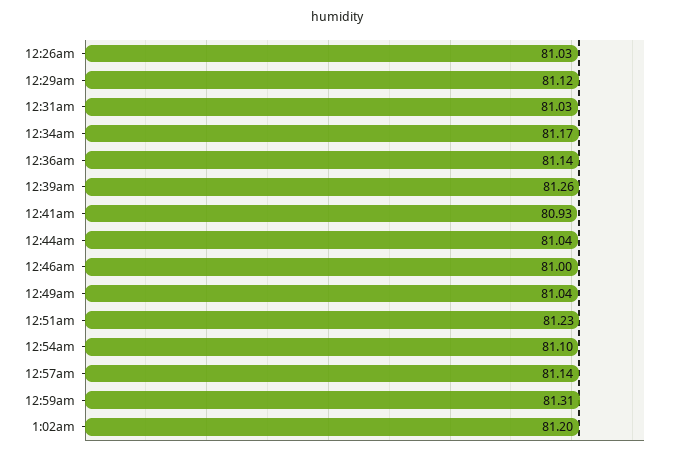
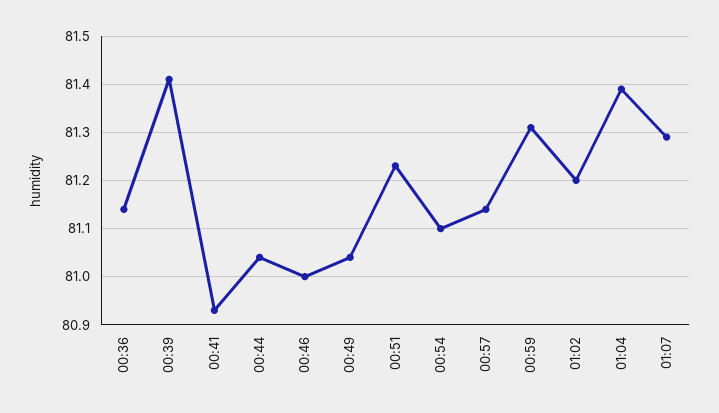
12:26am: 81.03 -> none
12:29am: 81.12 -> none
12:31am: 81.03 -> none
12:34am: 81.17 -> none
12:39am: 81.26 -> 81.4
01:04: none -> 81.4
01:07: none -> 81.3

